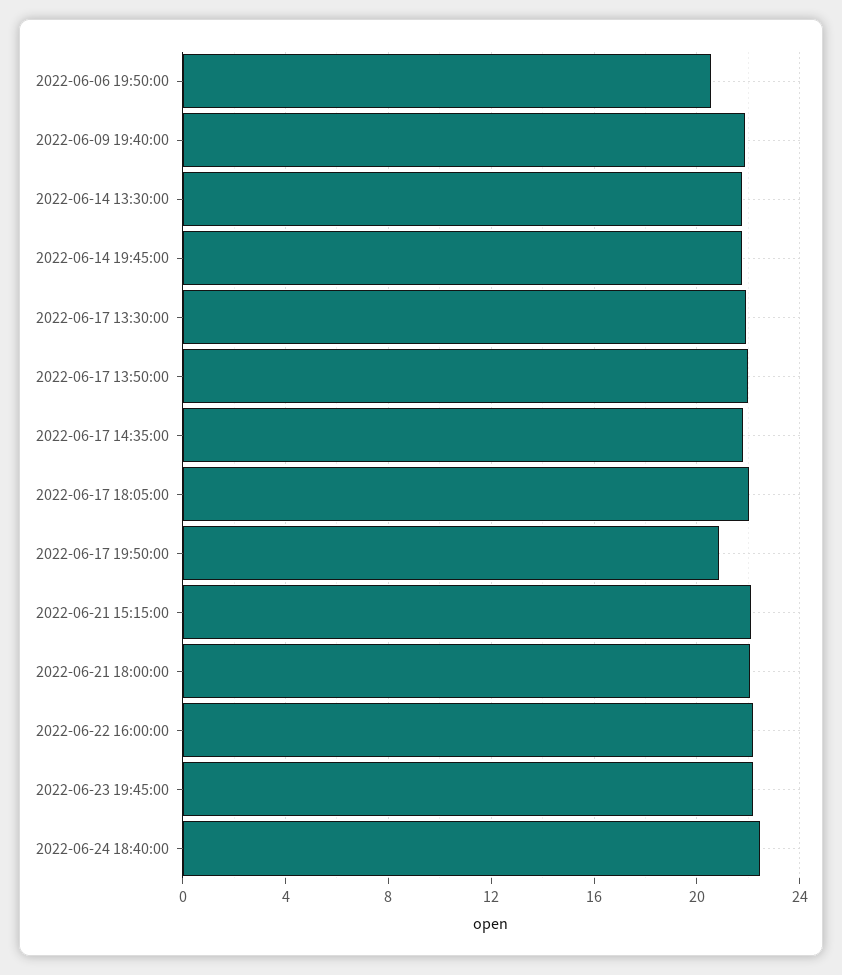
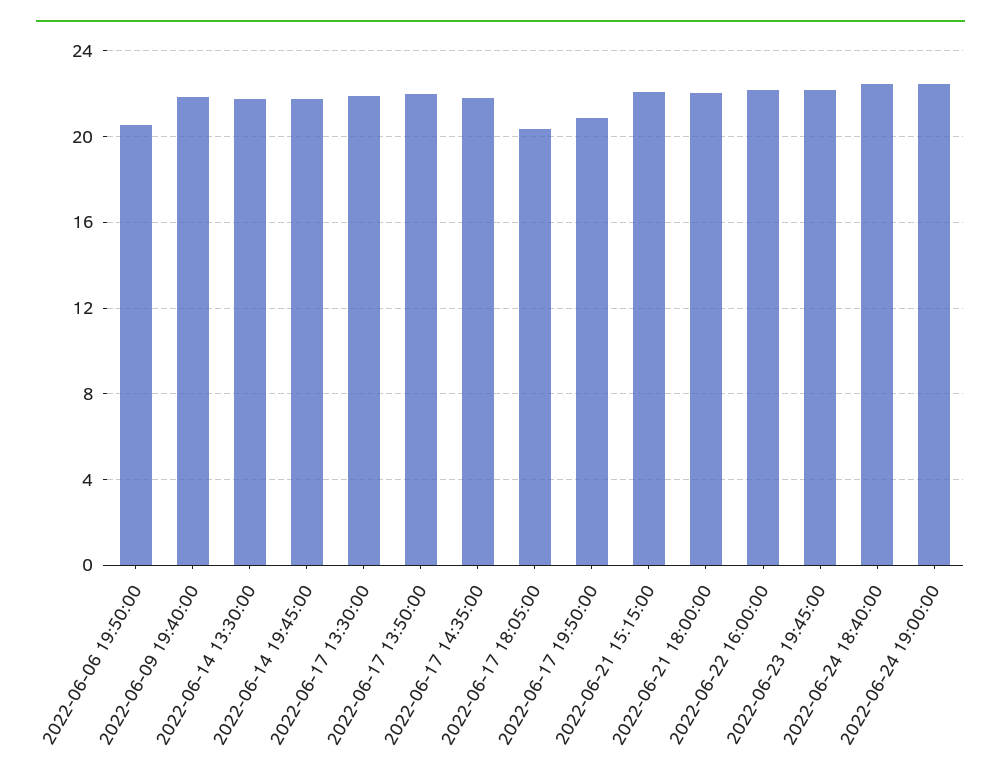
2022-06-17 18:05:00: 22 -> 20.5
2022-06-24 19:00:00: none -> 22.5

